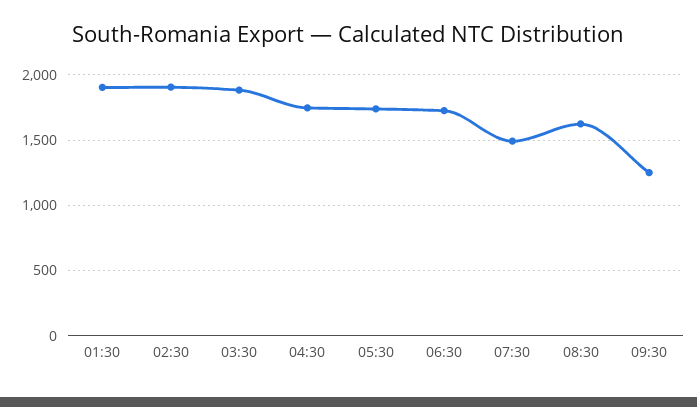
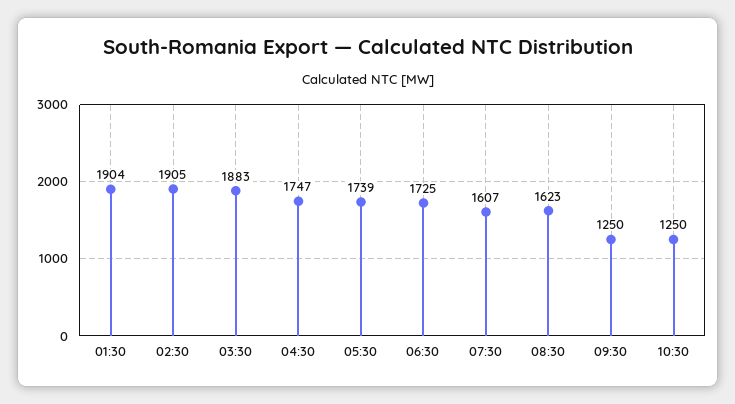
07:30: 1500 -> 1607
10:30: none -> 1250

